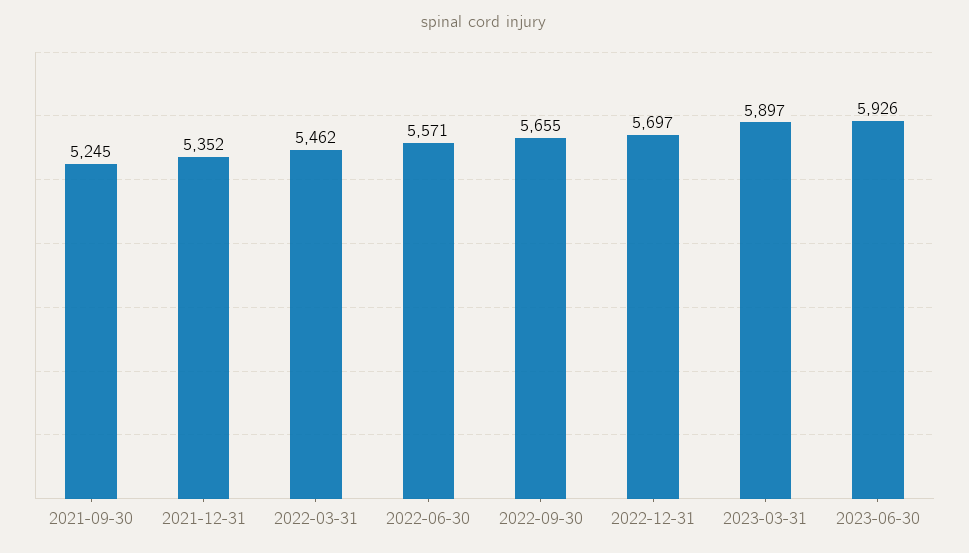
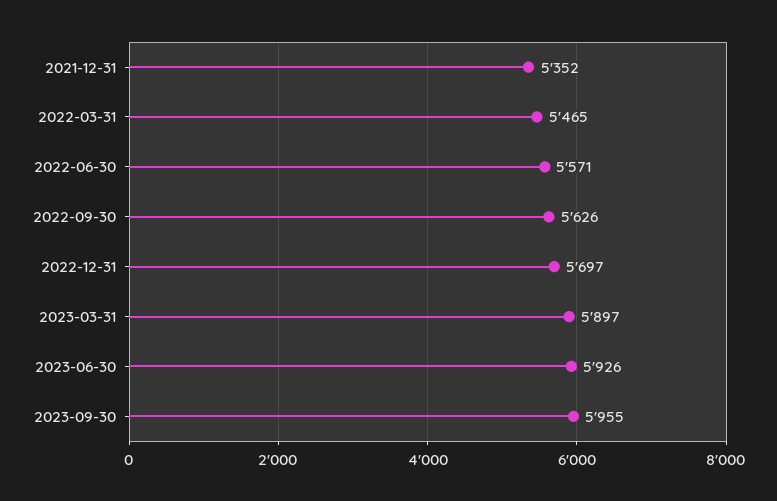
2021-09-30: 5245 -> none
2022-03-31: 5462 -> 5465
2022-09-30: 5655 -> 5626
2023-09-30: none -> 5955

